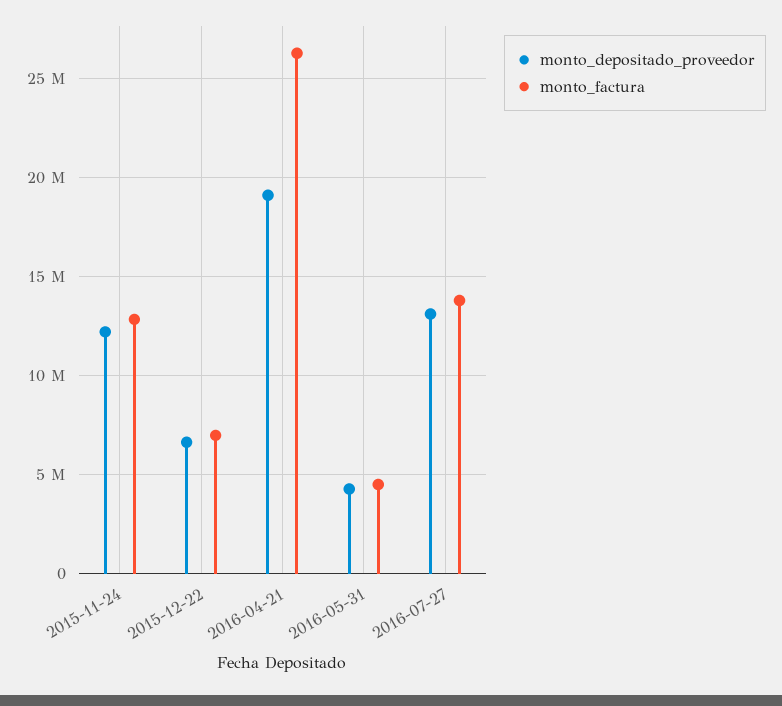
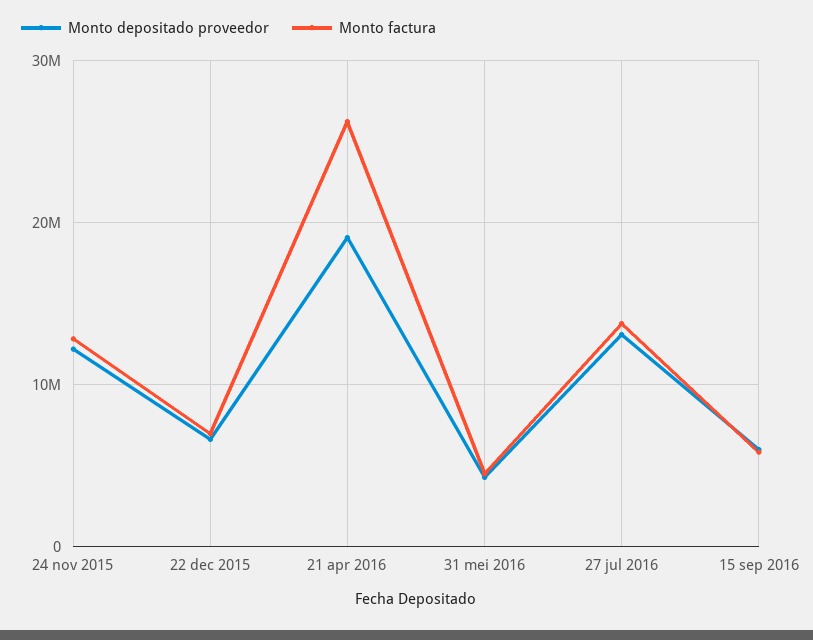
monto_depositado_proveedor, 15 sep 2016: none -> 6000000
monto_factura, 15 sep 2016: none -> 6000000

